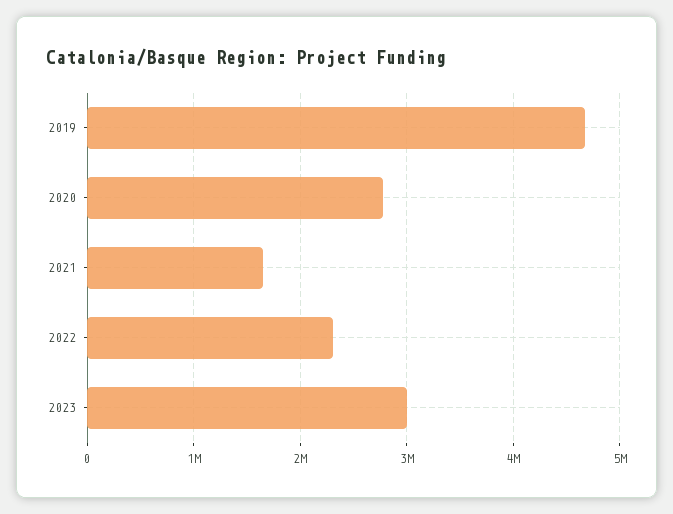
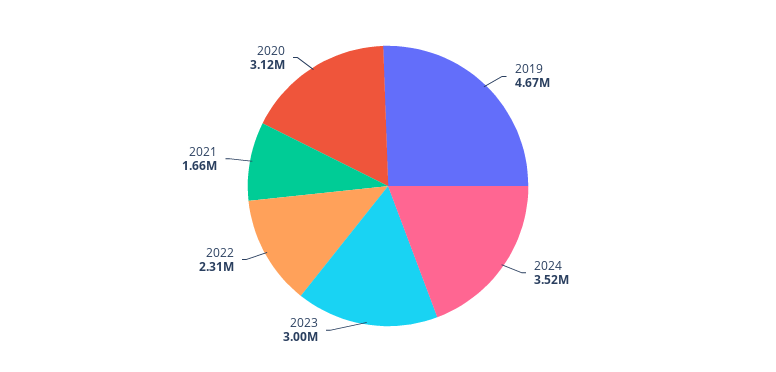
2020: 2800000 -> 3120000
2024: none -> 3520000

